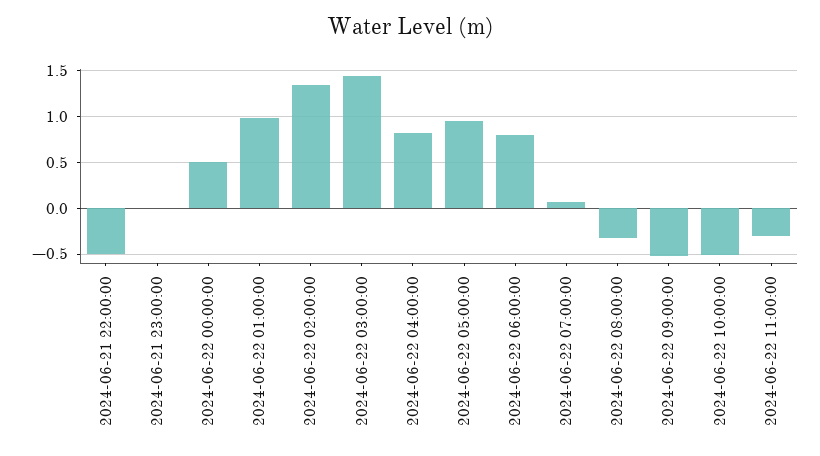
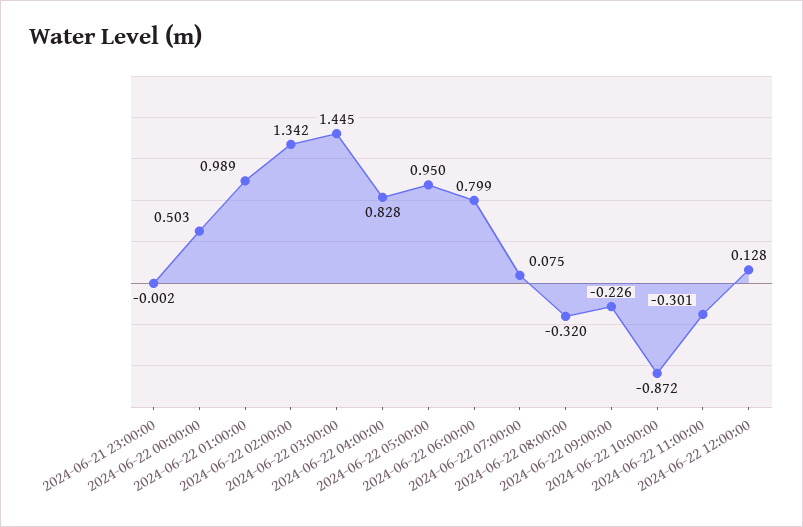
2024-06-21 22:00:00: -0.5 -> none
2024-06-22 09:00:00: -0.5 -> -0.226
2024-06-22 10:00:00: -0.5 -> -0.872
2024-06-22 12:00:00: none -> 0.128

